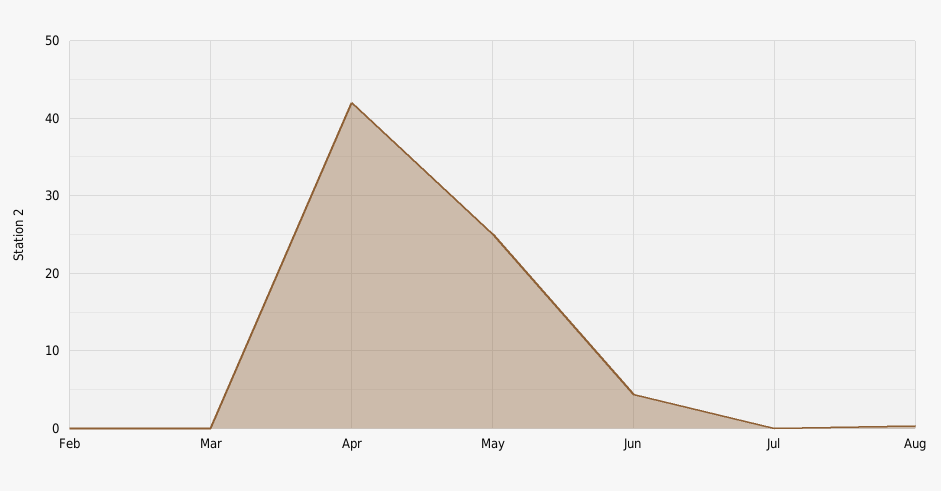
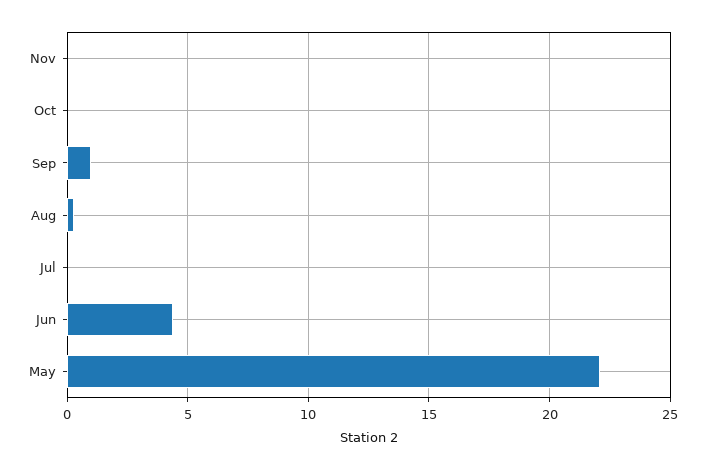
Feb: 0 -> none
Mar: 0 -> none
Apr: 42 -> none
May: 25 -> 22
Nov: none -> 0
Oct: none -> 0
Sep: none -> 1

